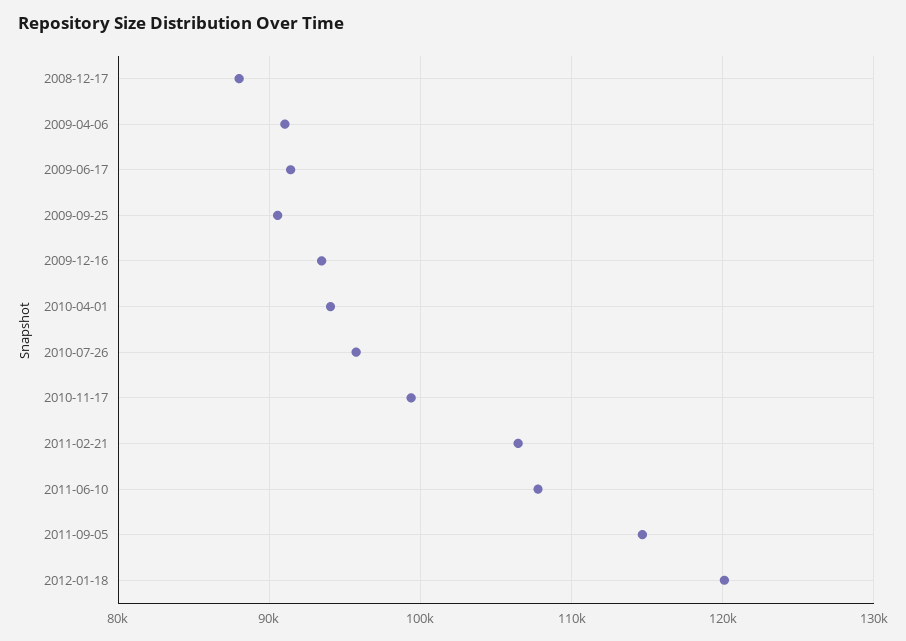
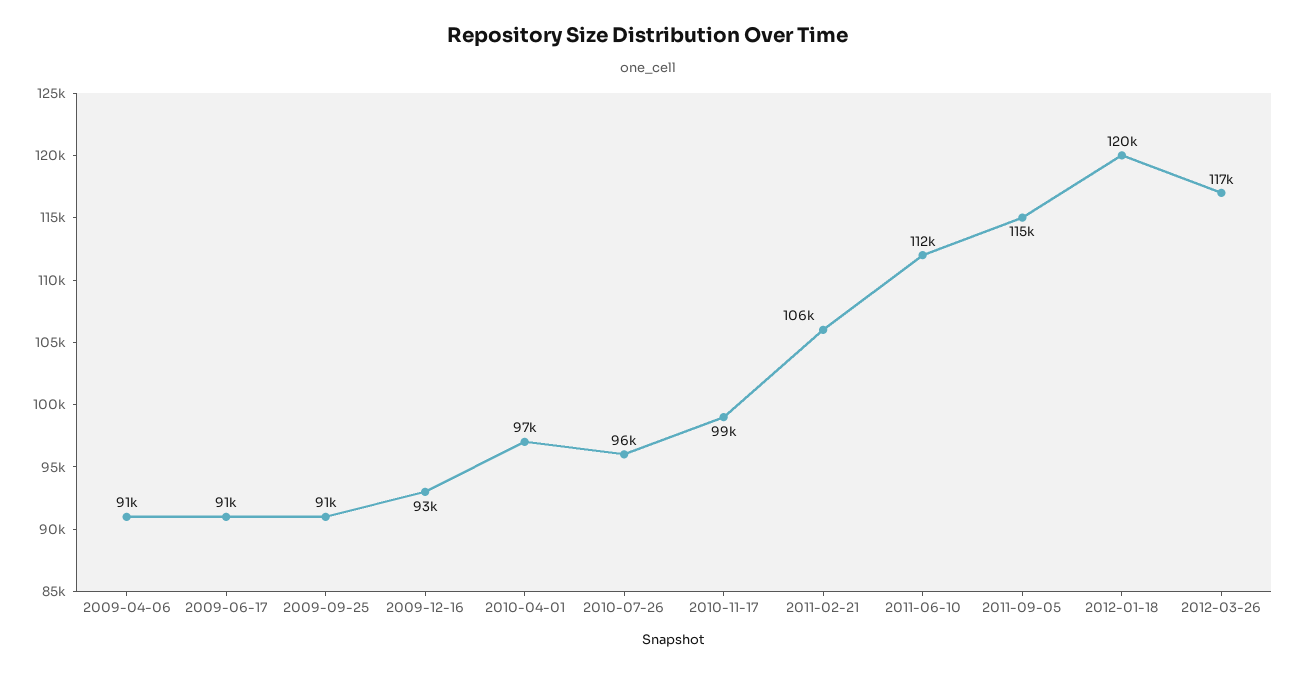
2008-12-17: 88000 -> none
2010-04-01: 94000 -> 97000
2011-06-10: 108000 -> 112000
2012-03-26: none -> 117000

